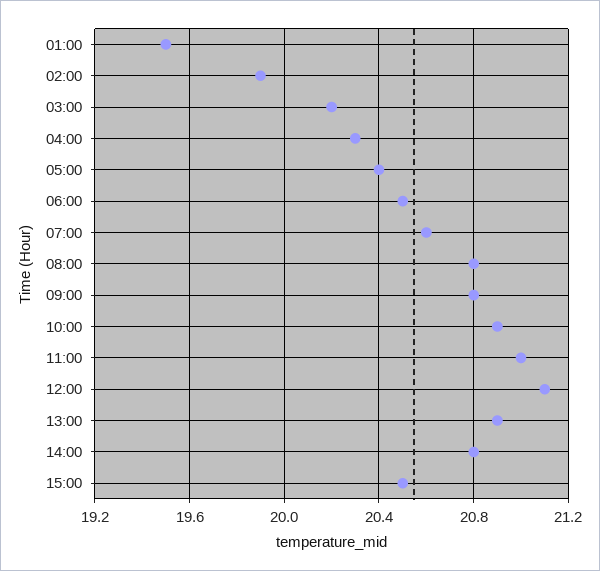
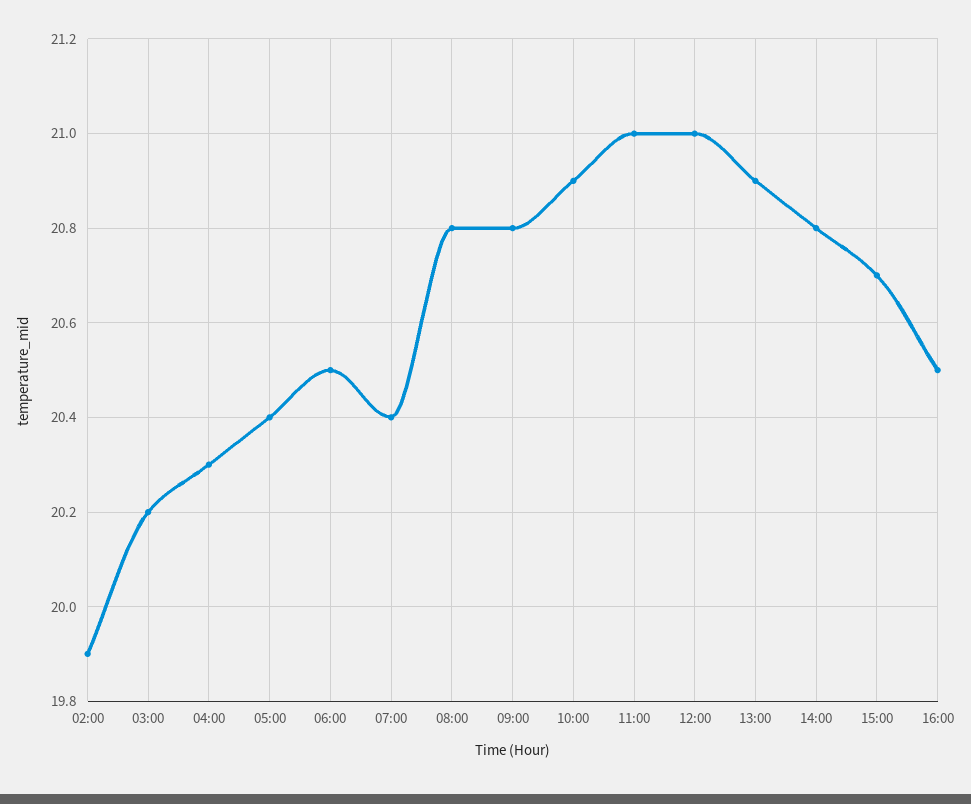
01:00: 19.5 -> none
07:00: 20.6 -> 20.4
12:00: 21.1 -> 21
15:00: 20.5 -> 20.7
16:00: none -> 20.5

